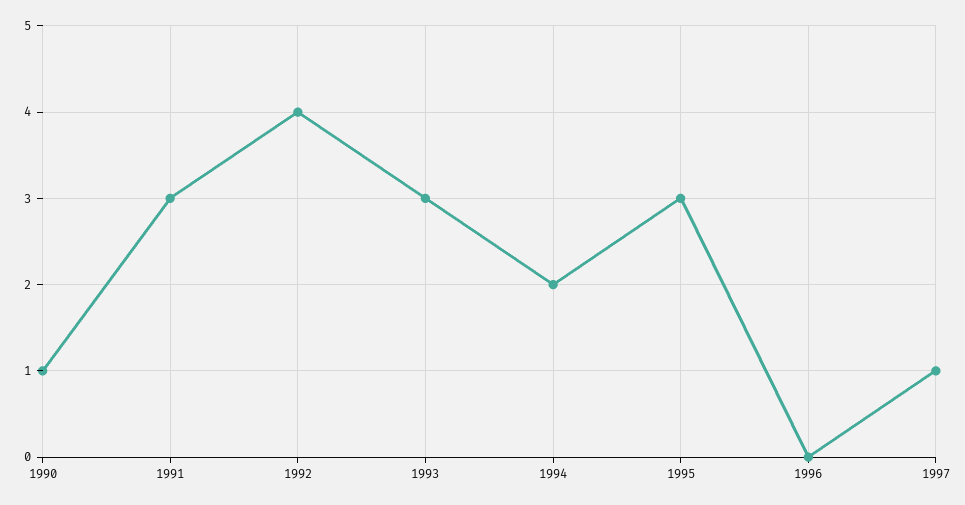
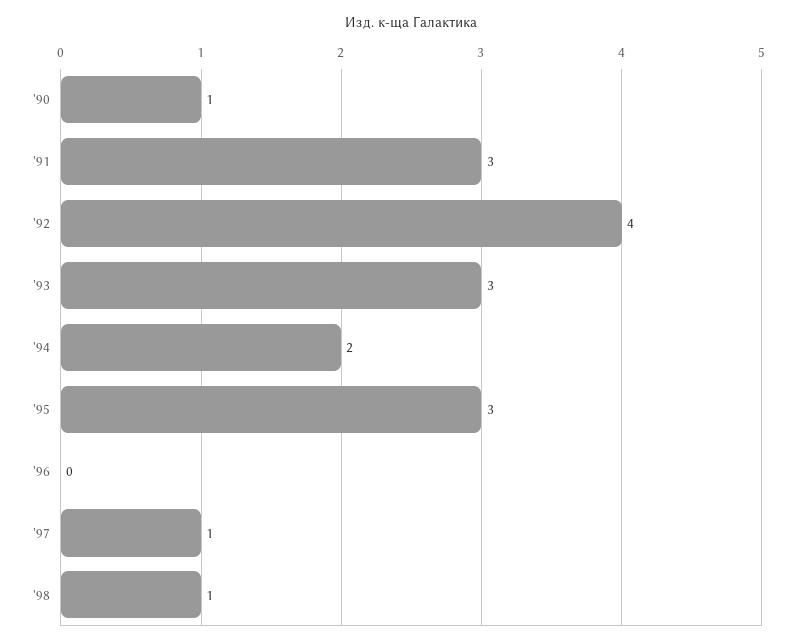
'98: none -> 1

